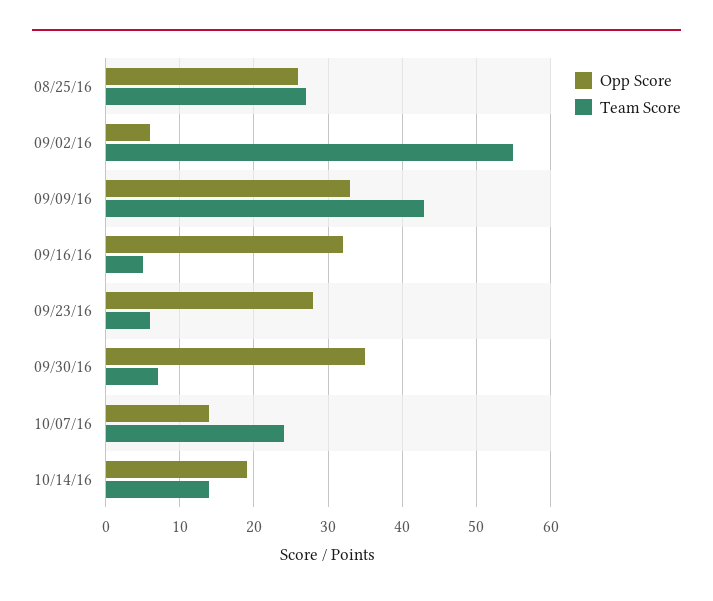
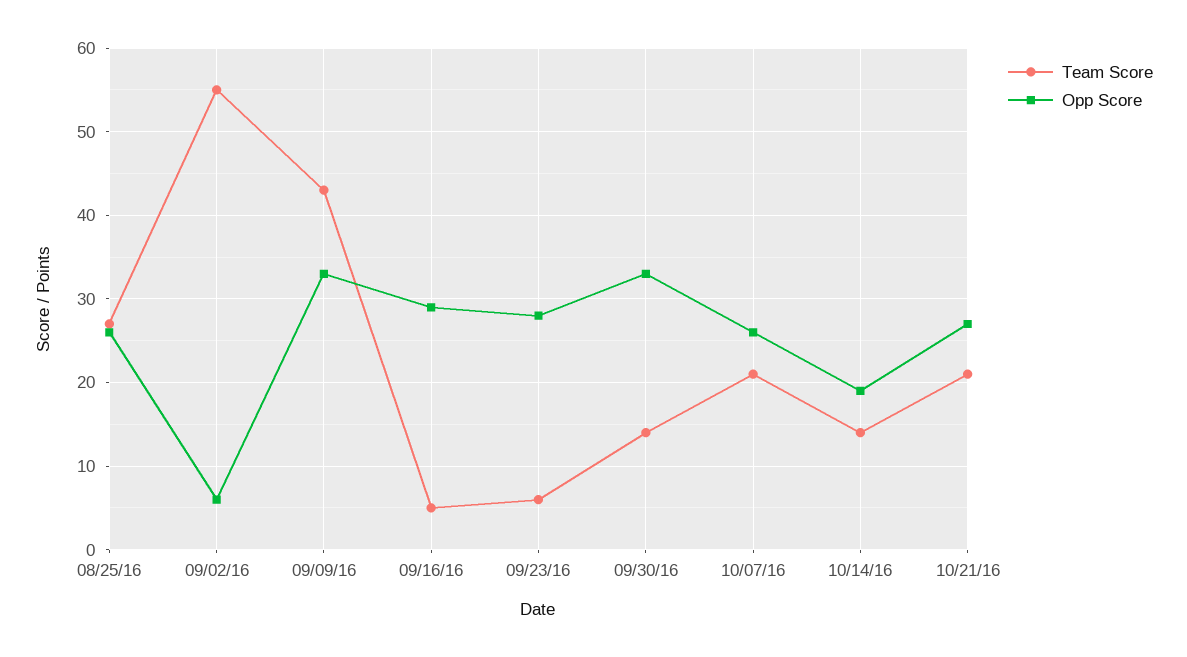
Opp Score, 09/16/16: 32 -> 29
Opp Score, 09/30/16: 35 -> 33
Team Score, 09/30/16: 7 -> 14
Opp Score, 10/07/16: 14 -> 26
Team Score, 10/07/16: 24 -> 21
Team Score, 10/21/16: none -> 21
Opp Score, 10/21/16: none -> 27

